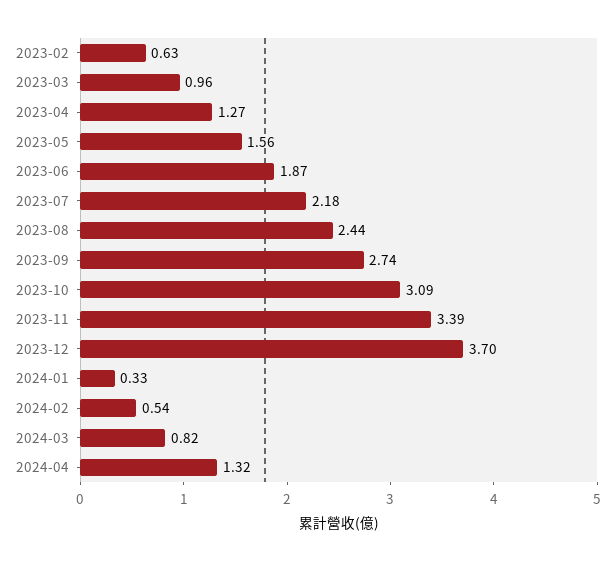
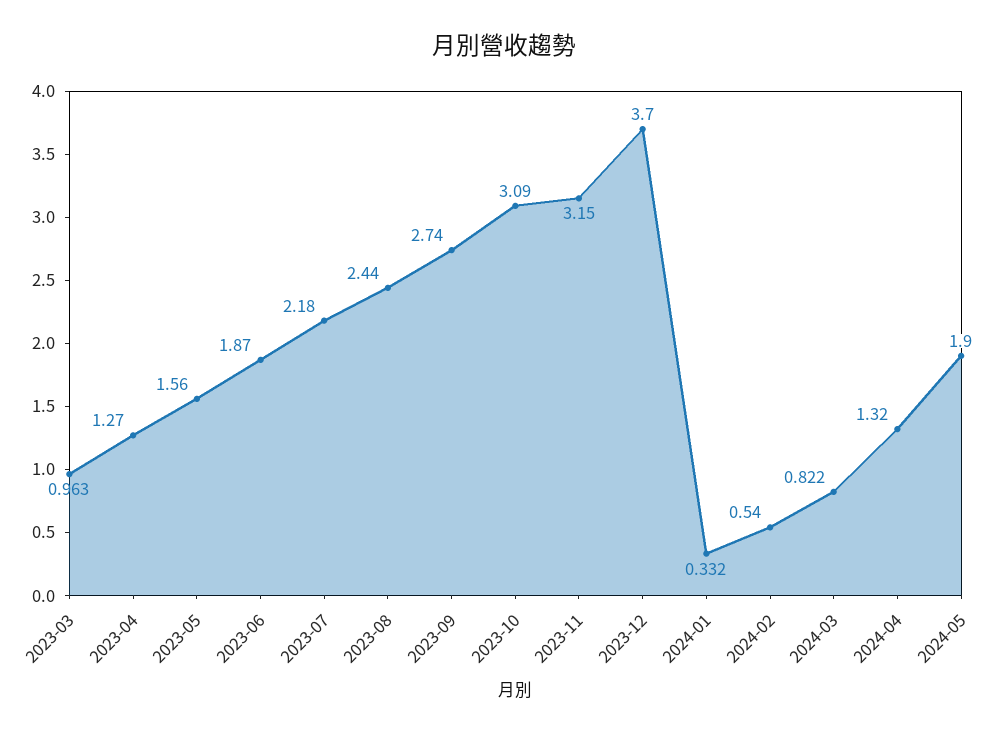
2023-02: 0.63 -> none
2023-11: 3.39 -> 3.15
2024-05: none -> 1.9

